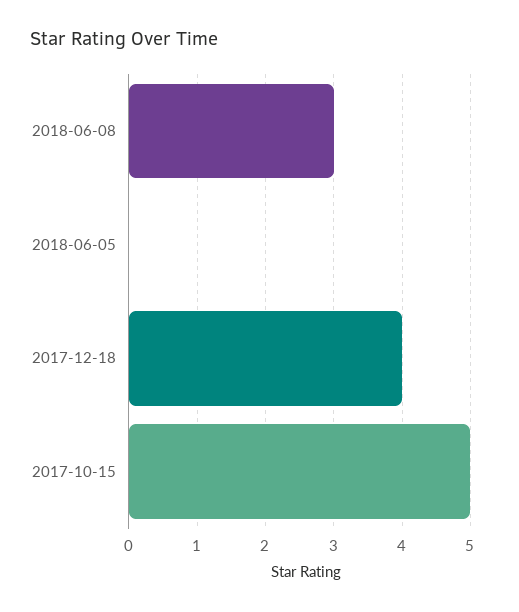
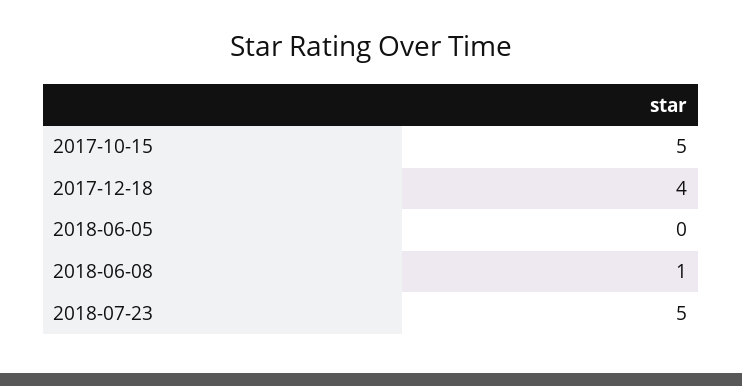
2018-06-08: 3 -> 1
2018-07-23: none -> 5

